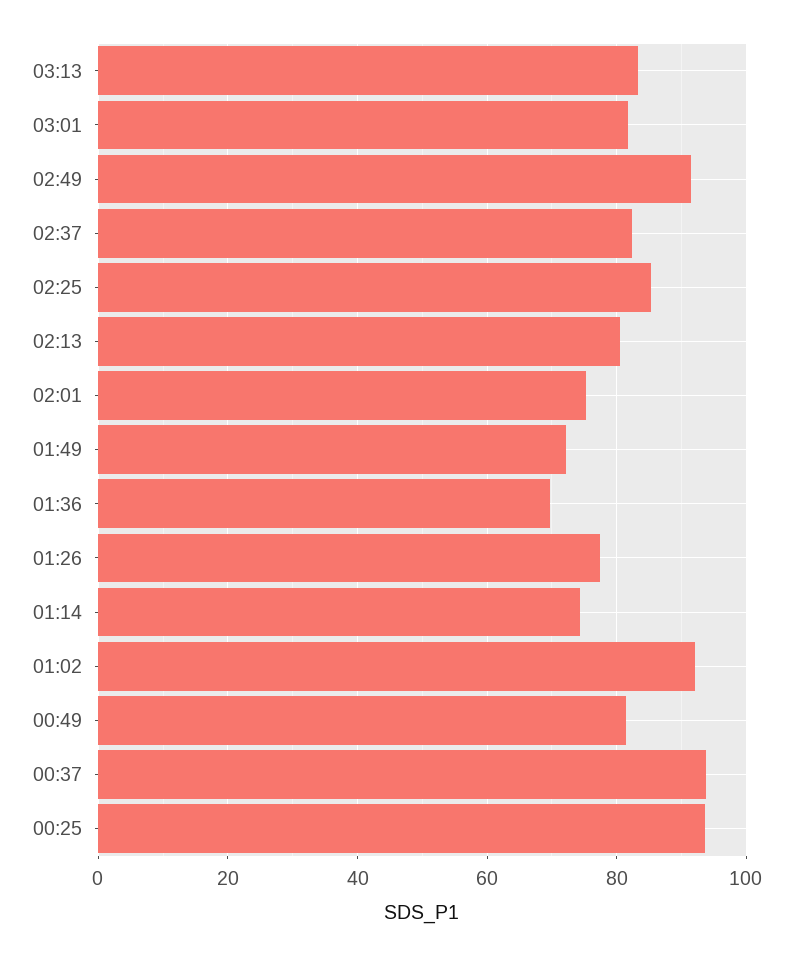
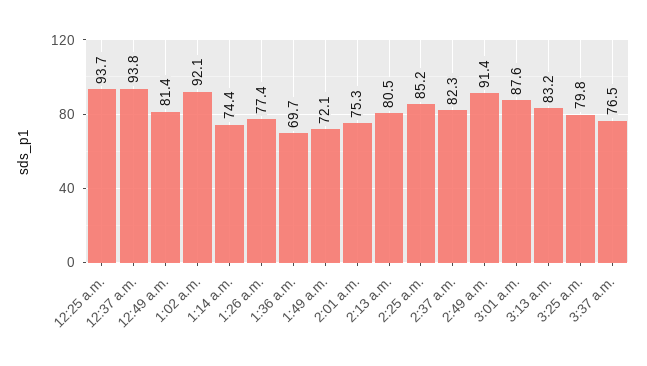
03:01: 82 -> 87.6
3:25 a.m.: none -> 79.8
3:37 a.m.: none -> 76.5

